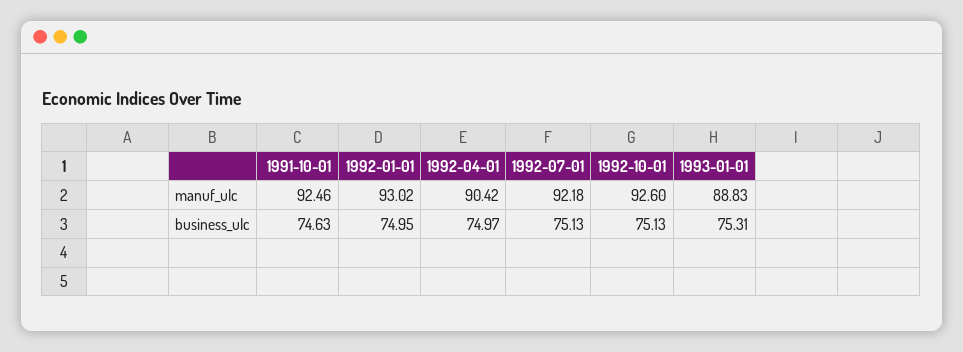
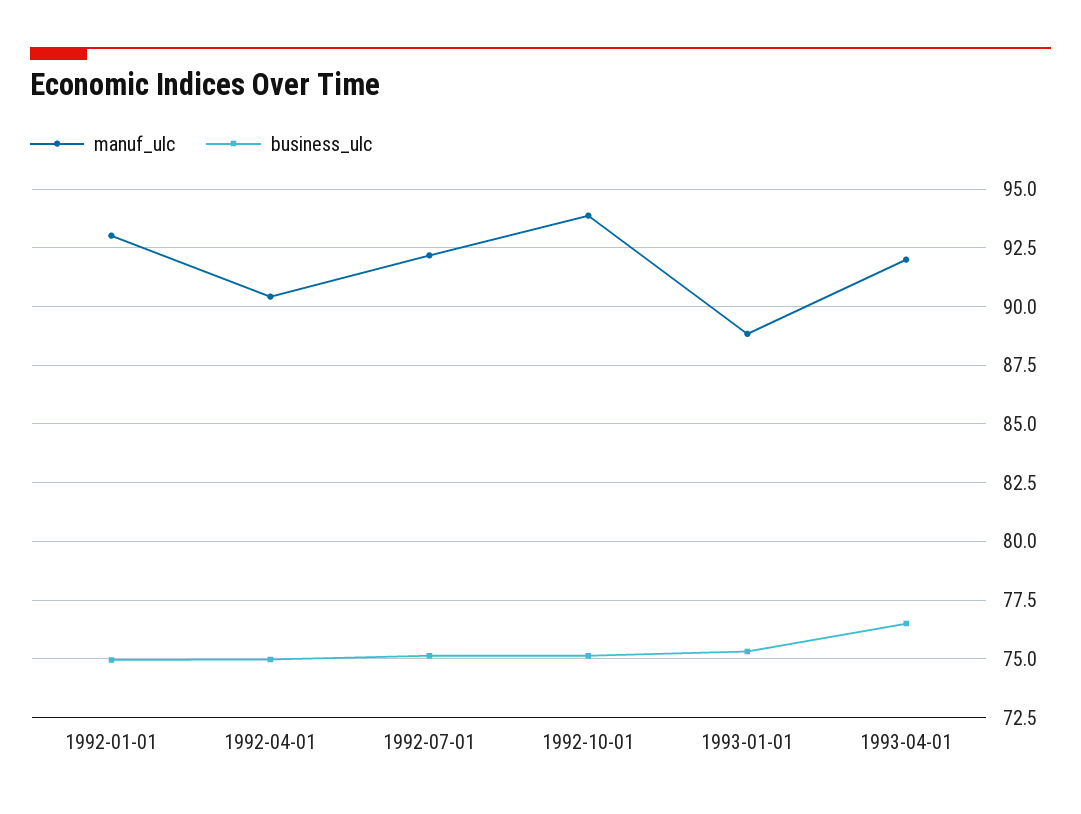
manuf_ulc, 1991-10-01: 92.46 -> none
manuf_ulc, 1992-10-01: 92.6 -> 94
business_ulc, 1991-10-01: 74.63 -> none
manuf_ulc, 1993-04-01: none -> 92
business_ulc, 1993-04-01: none -> 76.5

